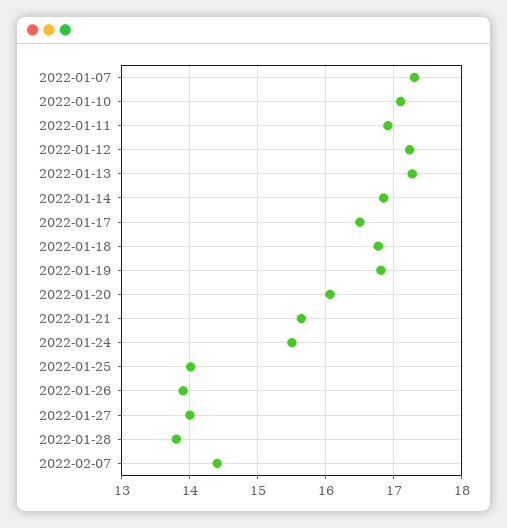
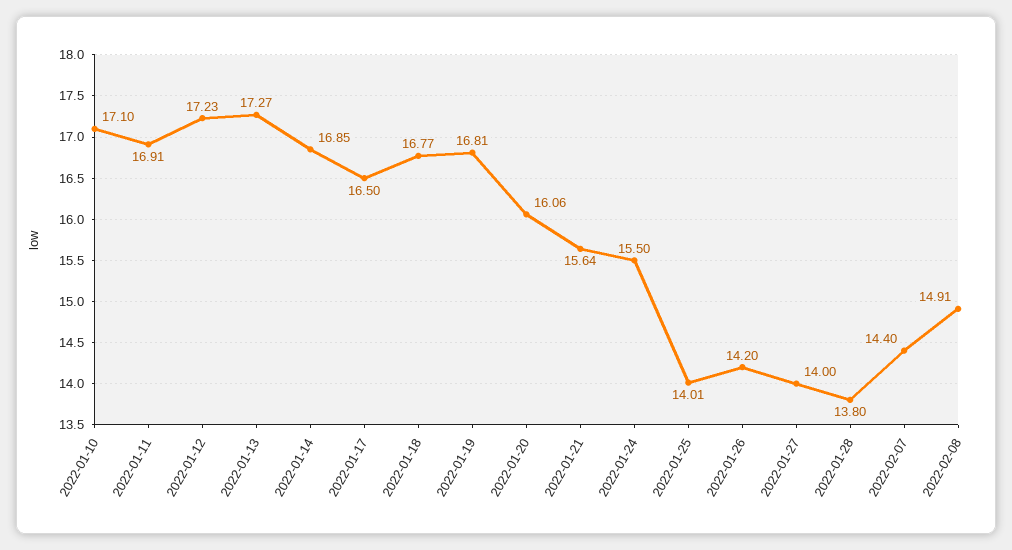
2022-01-07: 17.3 -> none
2022-01-26: 13.9 -> 14.2
2022-02-08: none -> 14.91

